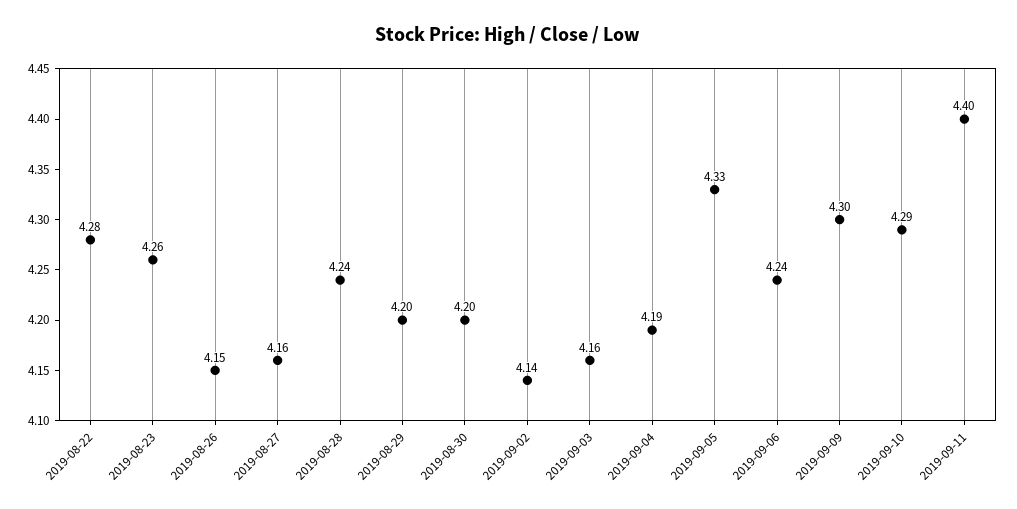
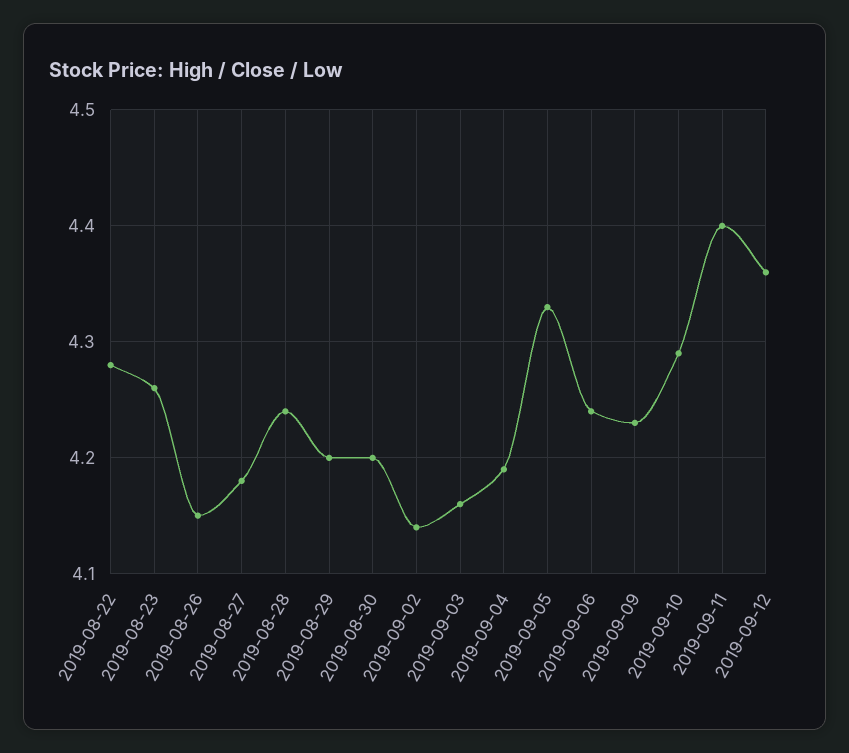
2019-08-27: 4.16 -> 4.18
2019-09-09: 4.3 -> 4.23
2019-09-12: none -> 4.36

